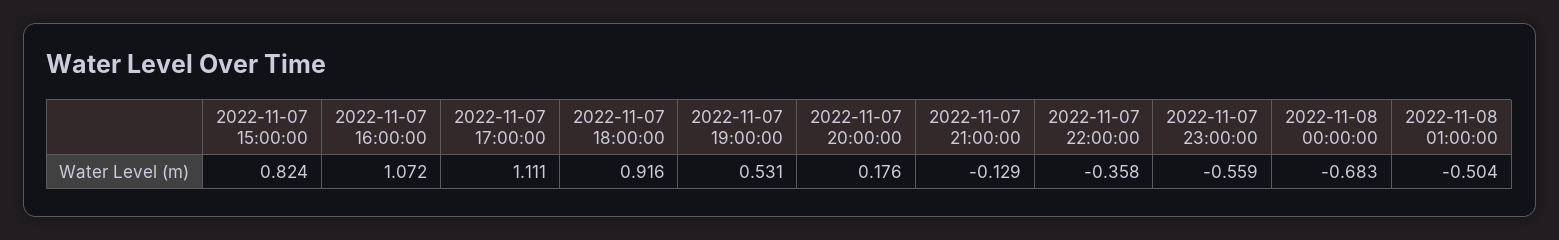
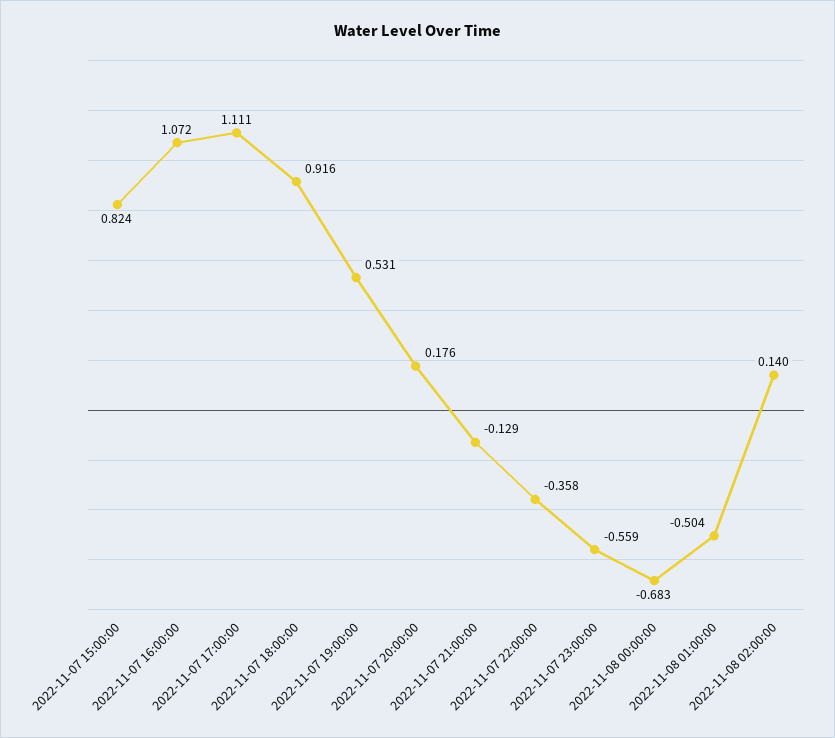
2022-11-08 02:00:00: none -> 0.14

